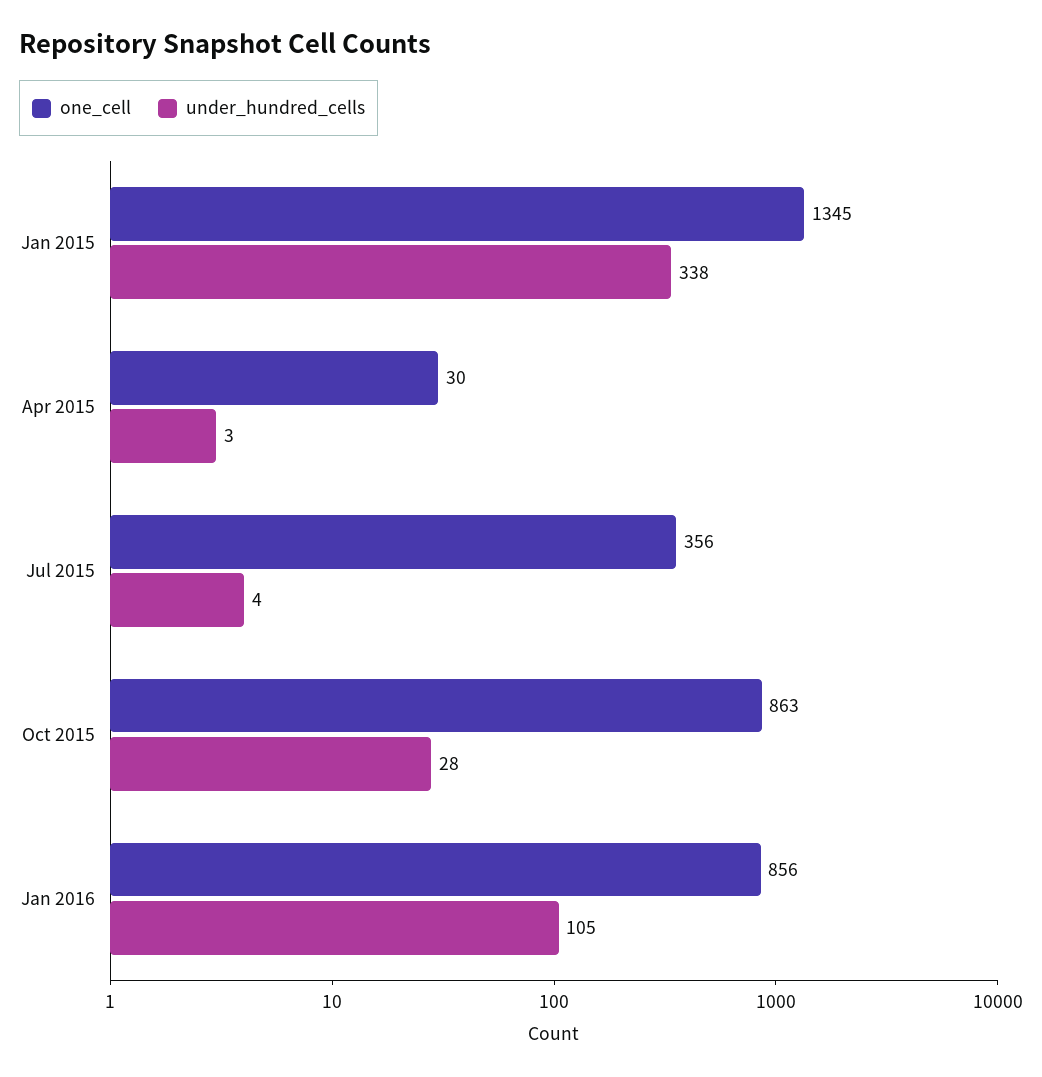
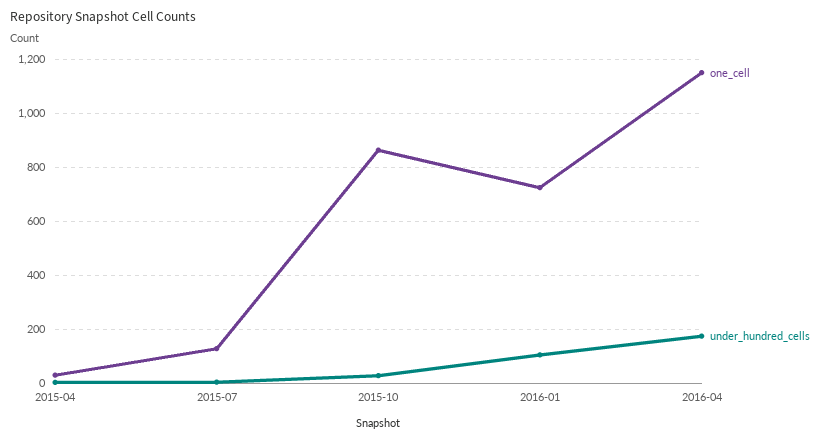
one_cell, Jan 2015: 1345 -> none
under_hundred_cells, Jan 2015: 338 -> none
one_cell, Jul 2015: 356 -> 125
one_cell, Jan 2016: 856 -> 725
one_cell, 2016-04: none -> 1150
under_hundred_cells, 2016-04: none -> 175

